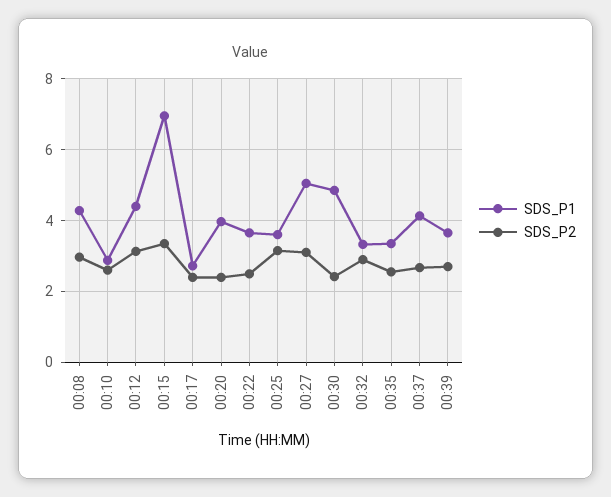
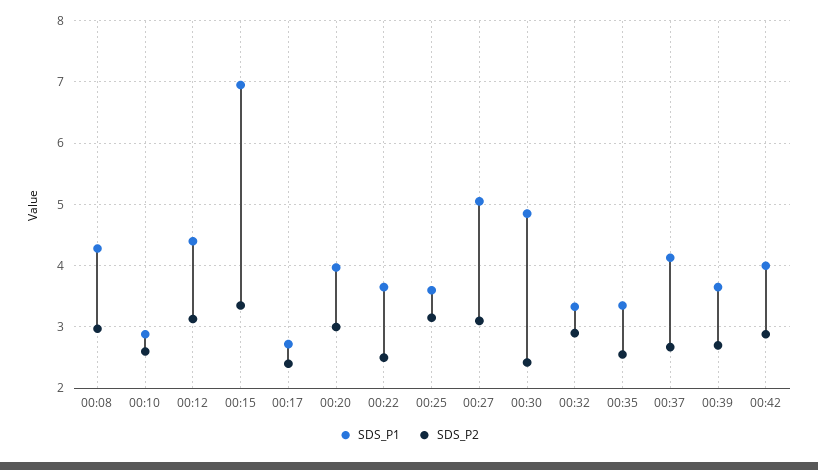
SDS_P2, 00:20: 2.4 -> 3
SDS_P1, 00:42: none -> 4
SDS_P2, 00:42: none -> 2.9

